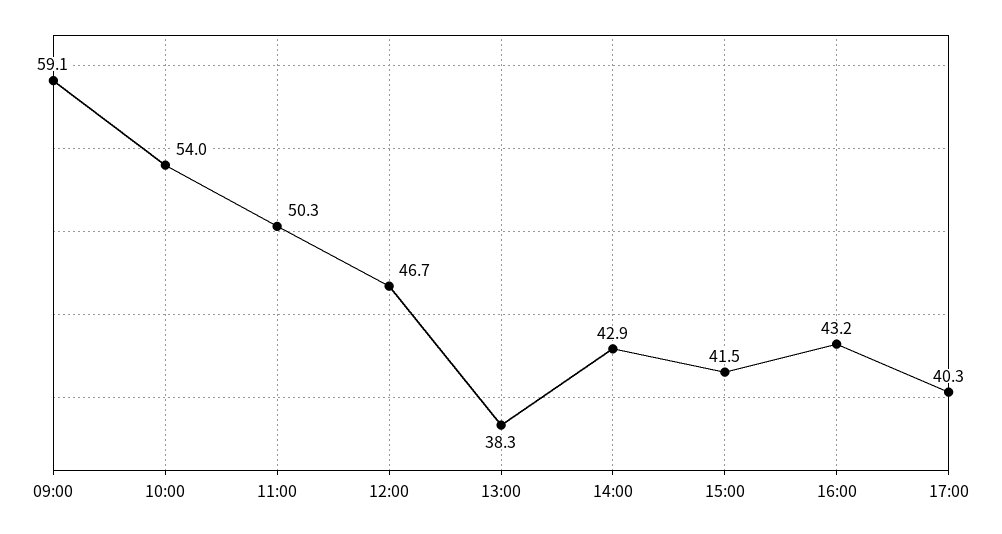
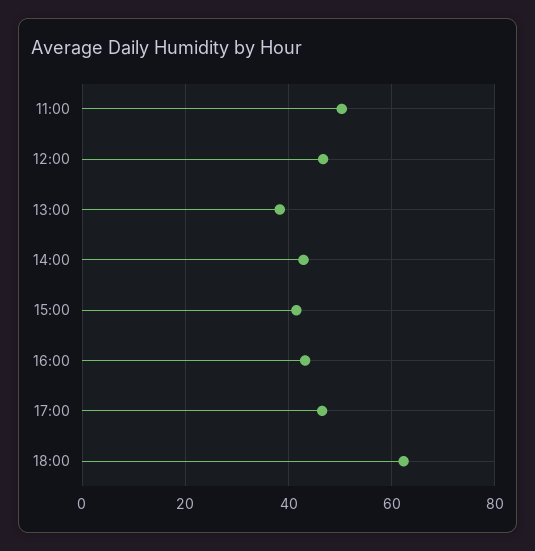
09:00: 59.1 -> none
10:00: 54 -> none
17:00: 40.3 -> 46
18:00: none -> 62

